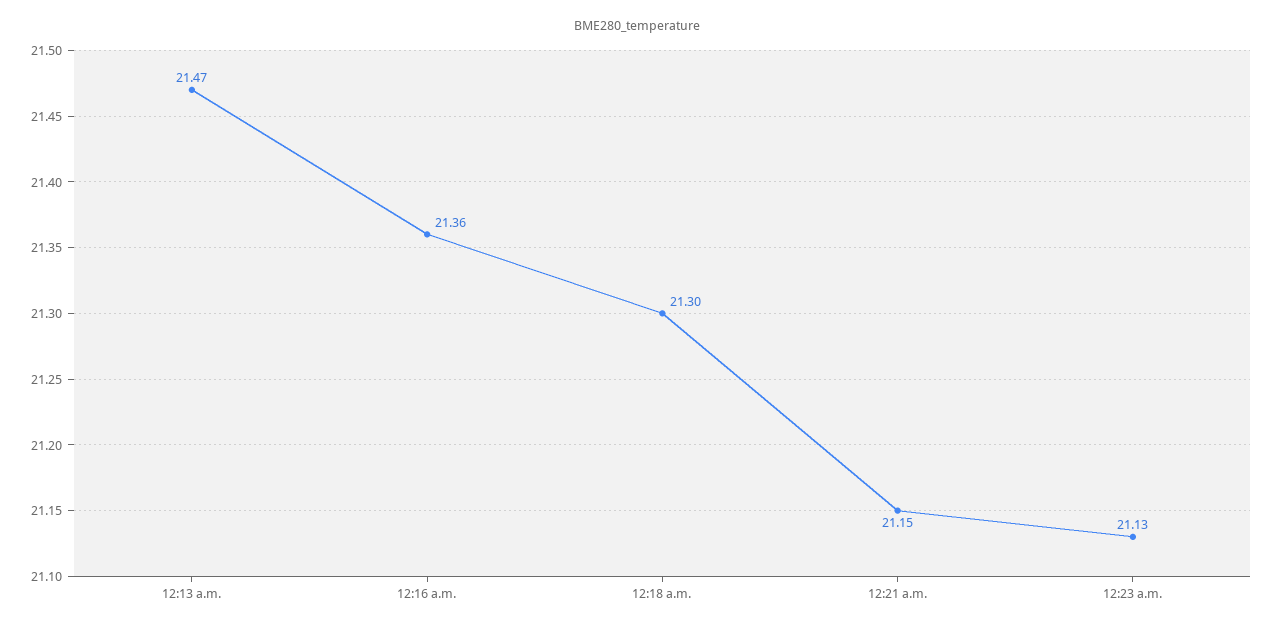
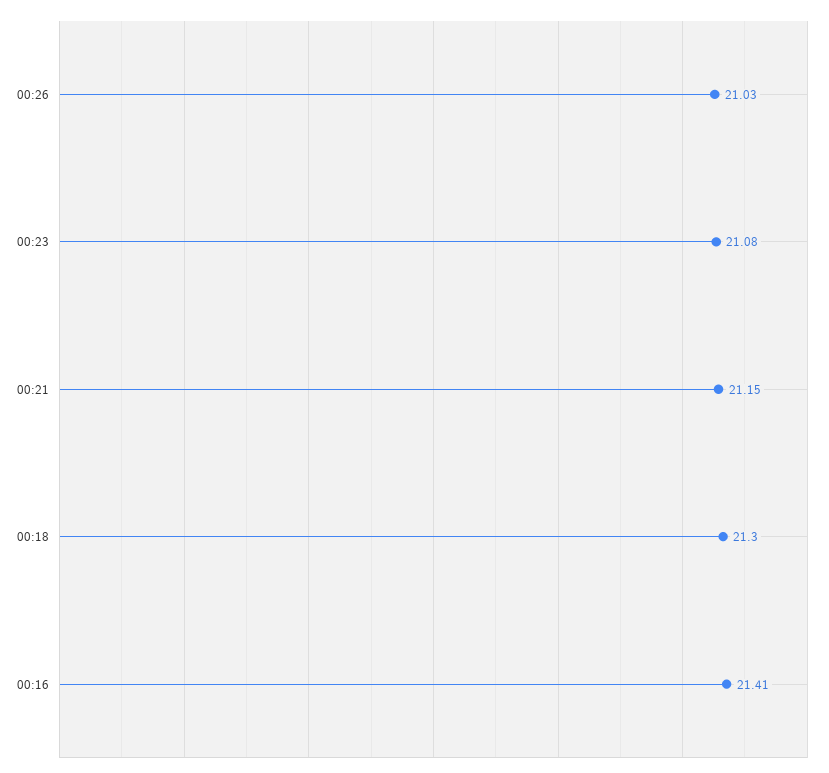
12:13 a.m.: 21.47 -> none
12:16 a.m.: 21.36 -> 21.41
12:23 a.m.: 21.13 -> 21.08
00:26: none -> 21.03

